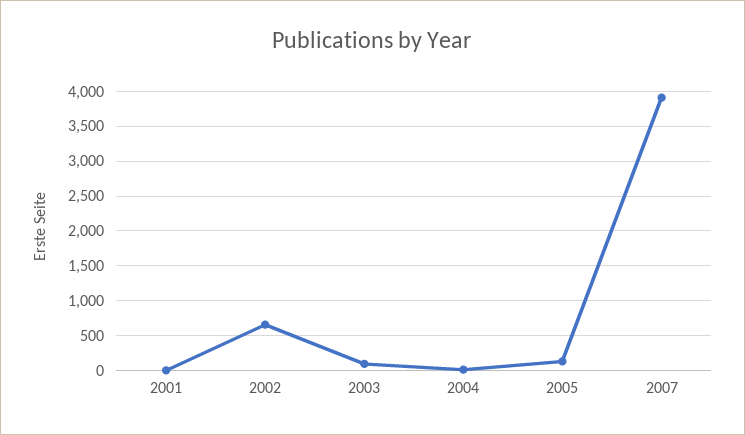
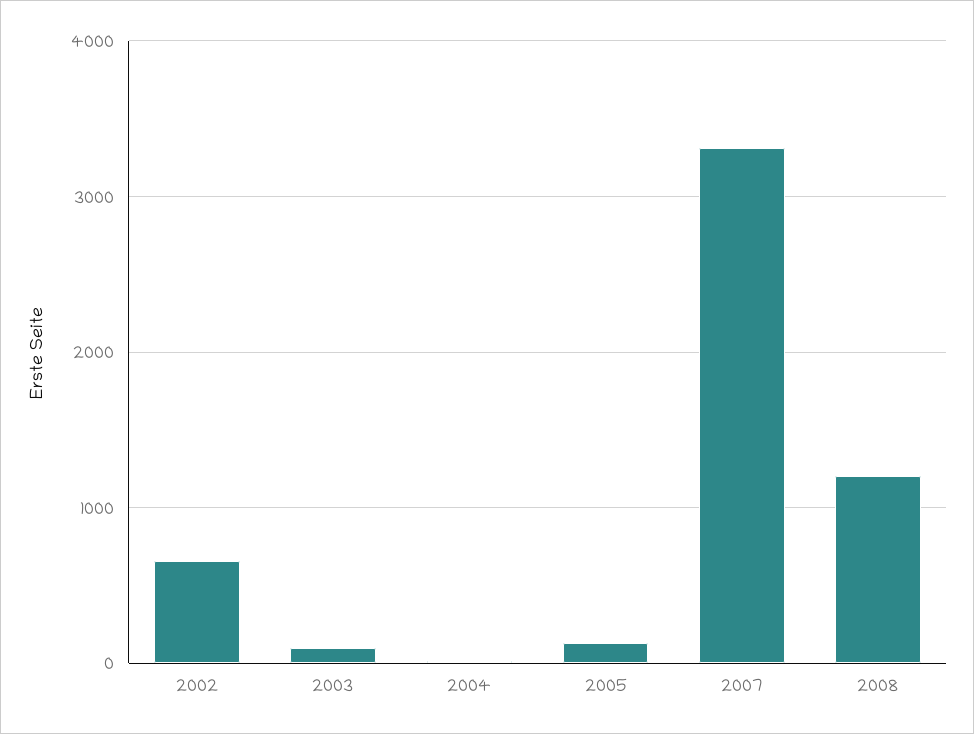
2001: 0 -> none
2007: 3900 -> 3300
2008: none -> 1200

